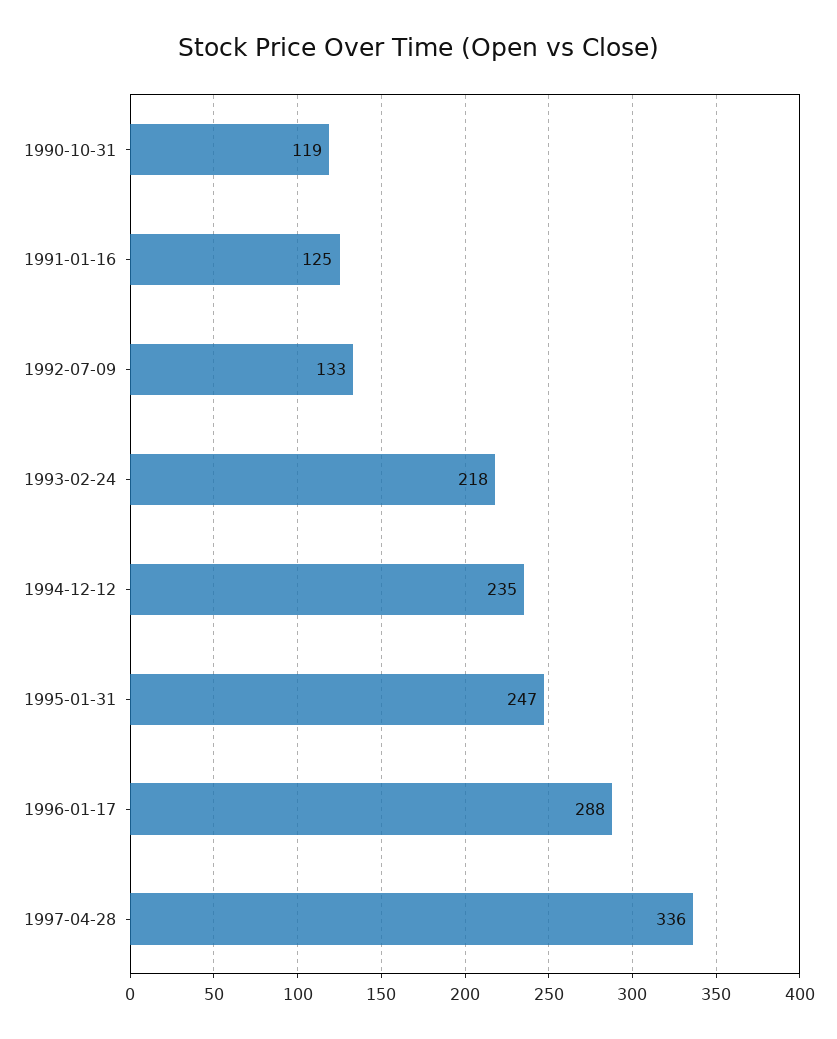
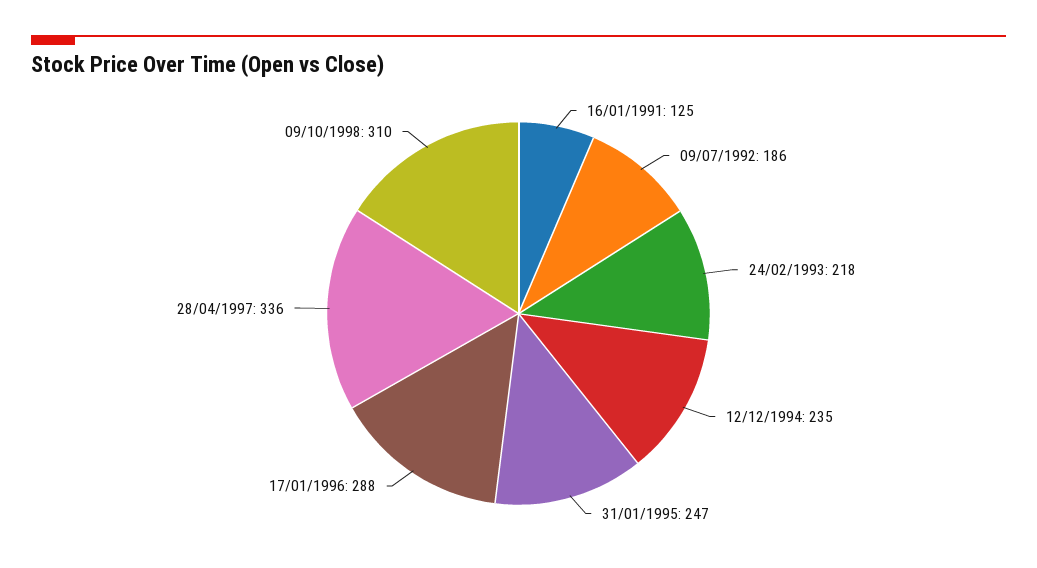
1990-10-31: 119 -> none
1992-07-09: 133 -> 186
09/10/1998: none -> 310

